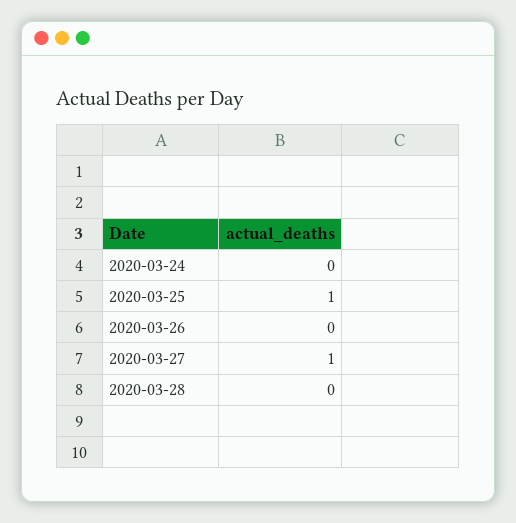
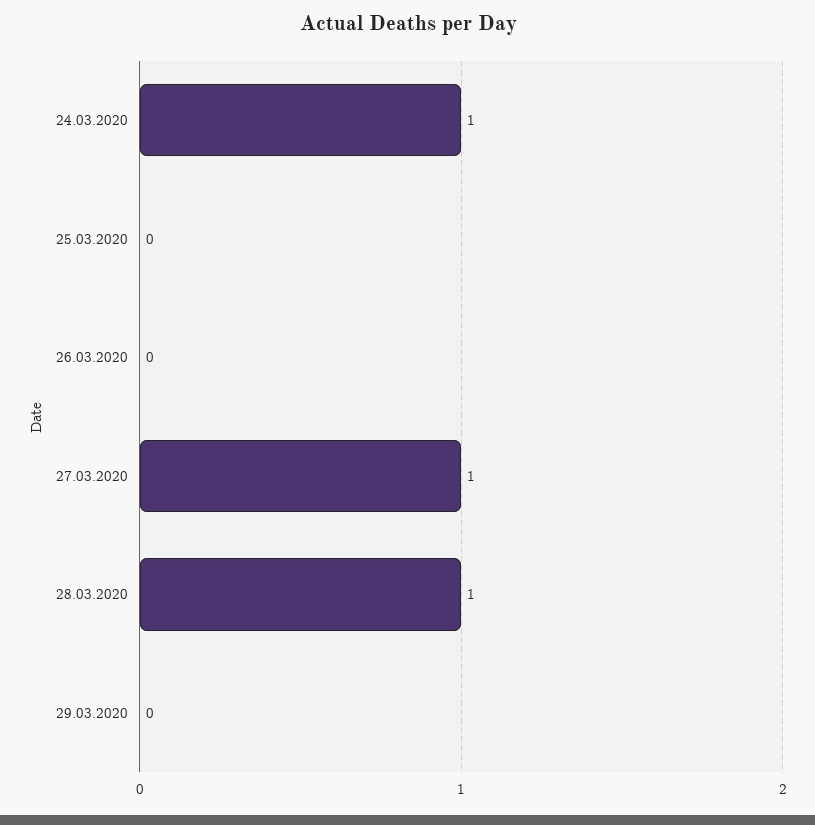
2020-03-24: 0 -> 1
2020-03-25: 1 -> 0
2020-03-28: 0 -> 1
29.03.2020: none -> 0

